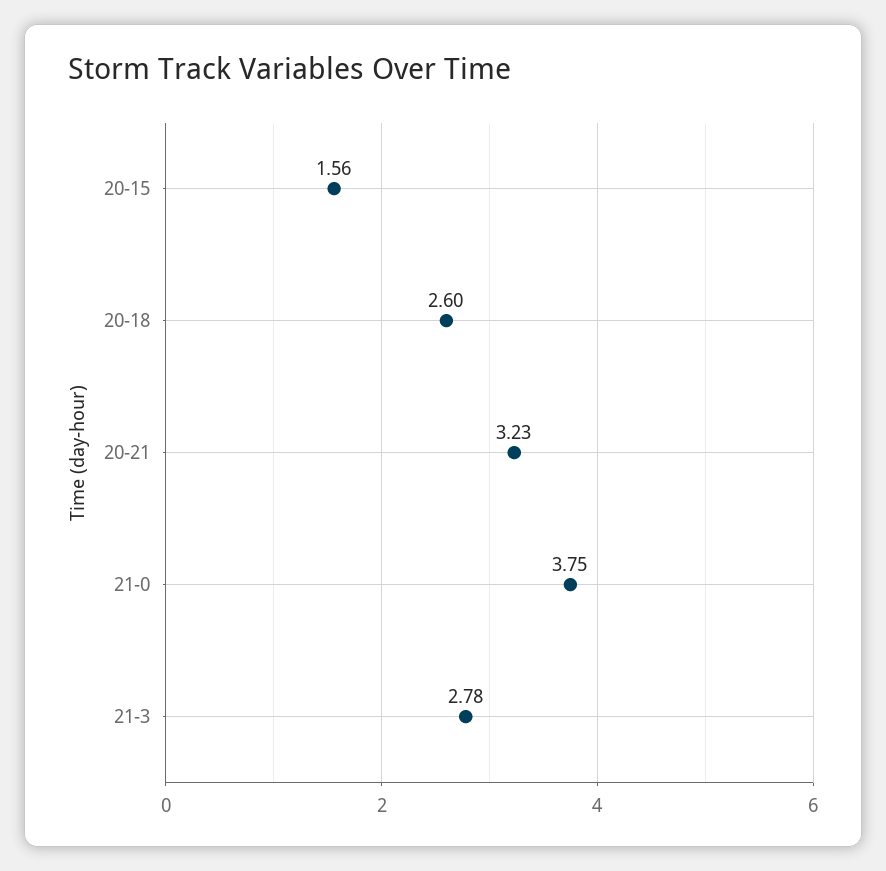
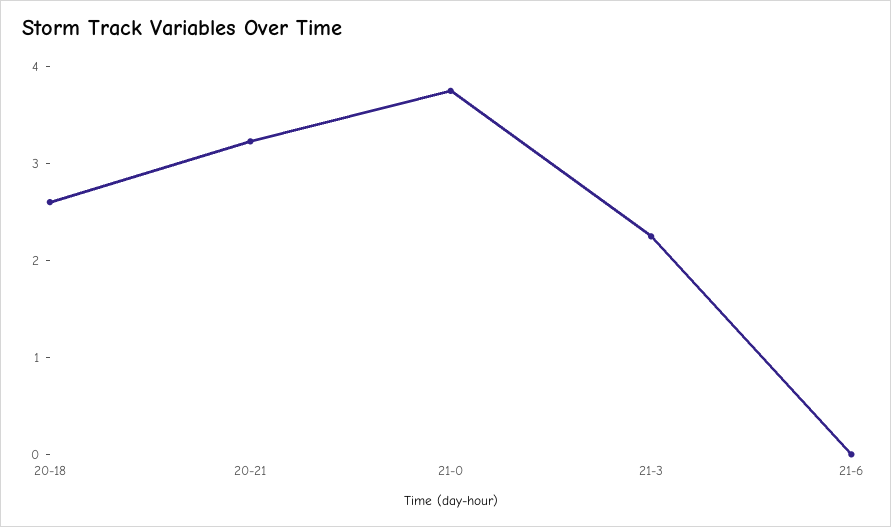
20-15: 1.56 -> none
21-3: 2.78 -> 2.2
21-6: none -> 0

